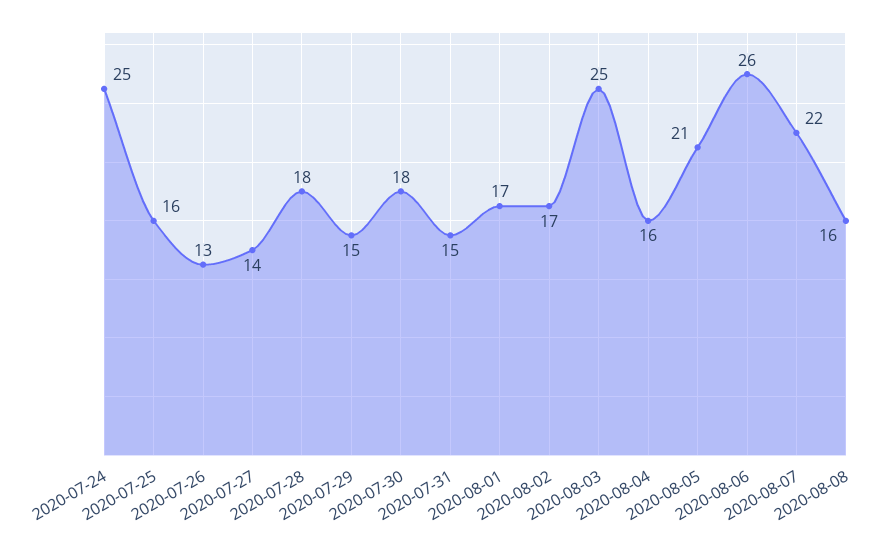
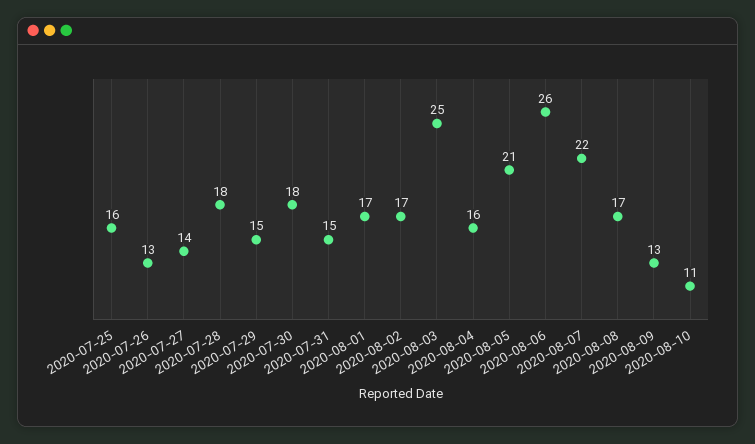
2020-07-24: 25 -> none
2020-08-08: 16 -> 17
2020-08-09: none -> 13
2020-08-10: none -> 11

